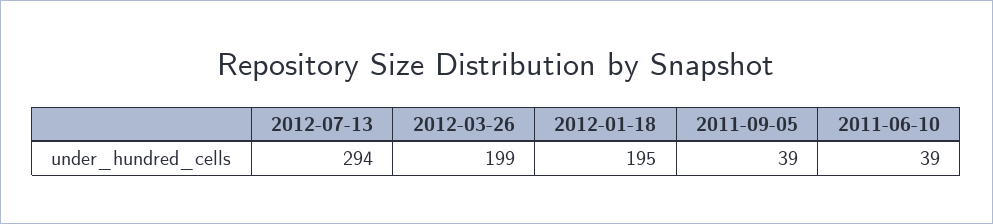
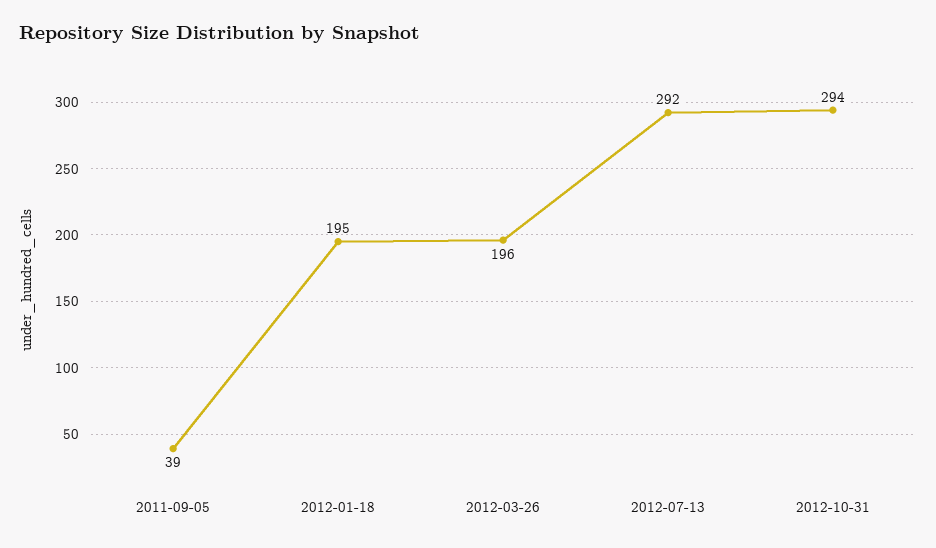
2012-07-13: 294 -> 292
2012-03-26: 199 -> 196
2011-06-10: 39 -> none
2012-10-31: none -> 294

